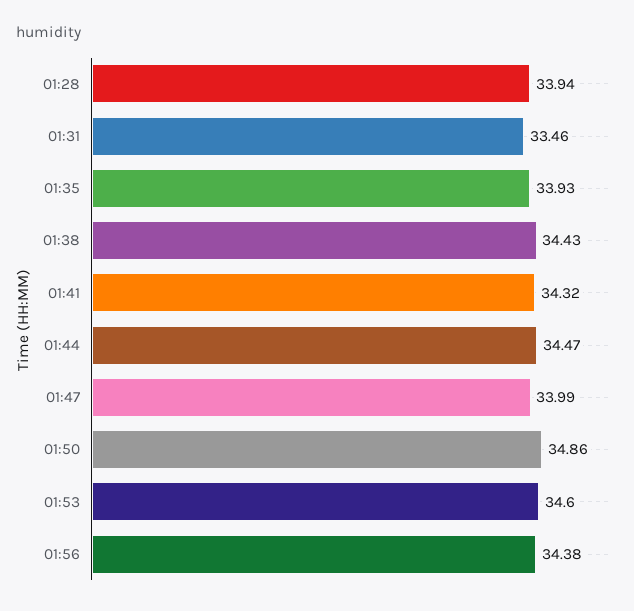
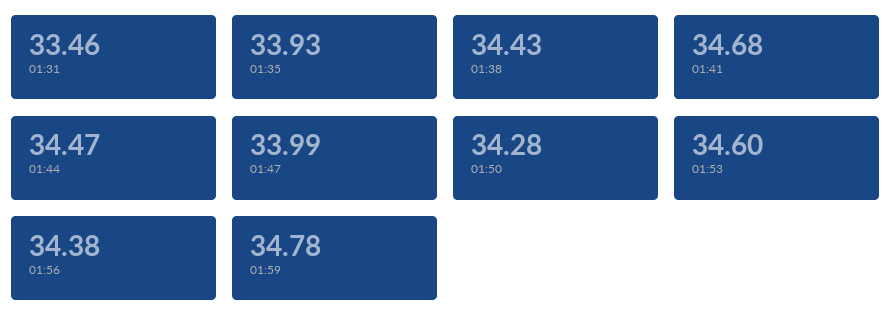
01:28: 33.94 -> none
01:41: 34.32 -> 34.68
01:50: 34.86 -> 34.28
01:59: none -> 34.78

